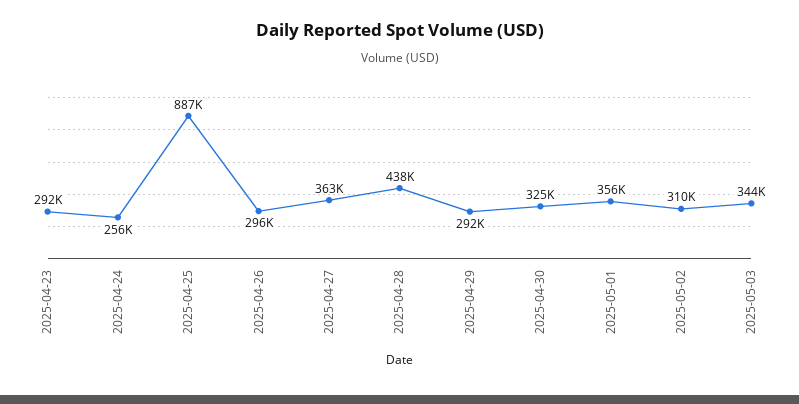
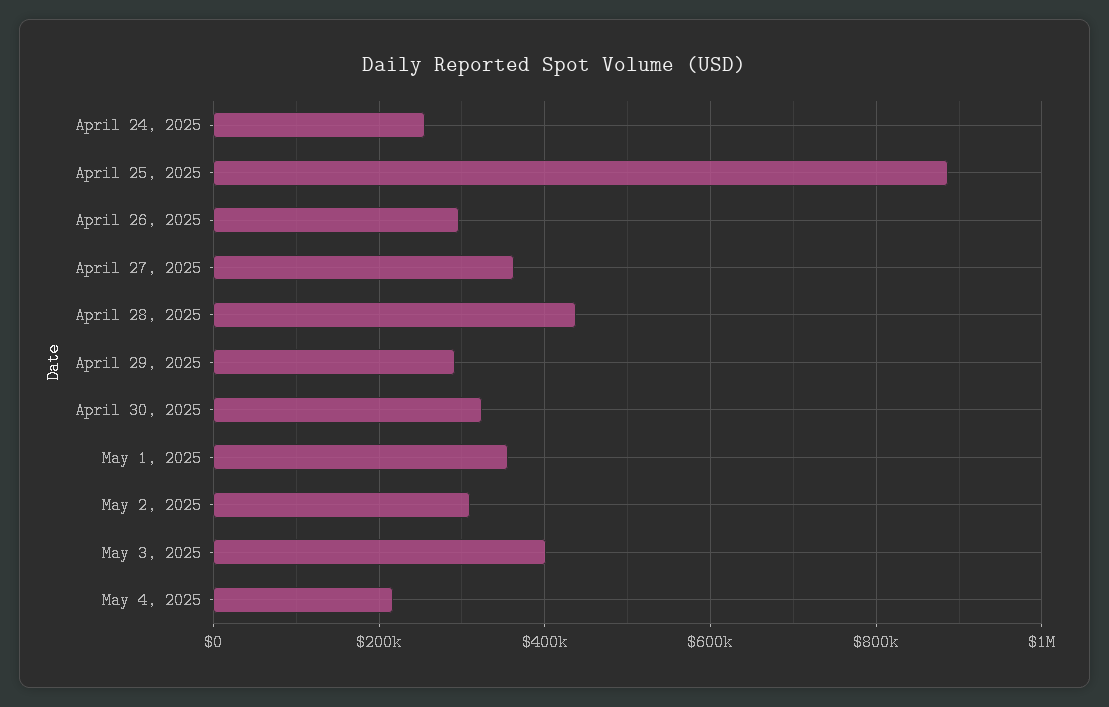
2025-04-23: 292000 -> none
2025-05-03: 344000 -> 400000
May 4, 2025: none -> 220000

